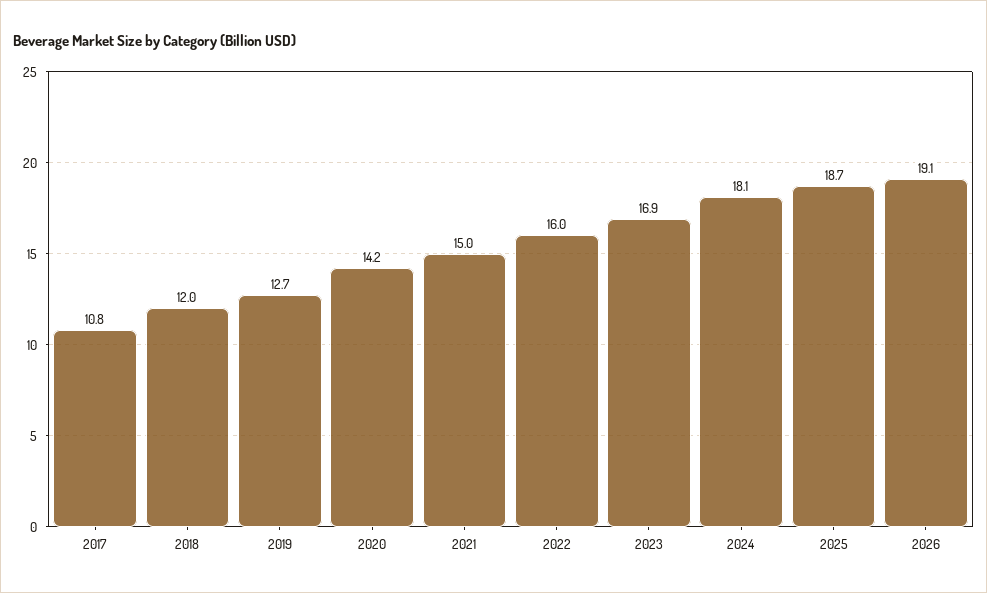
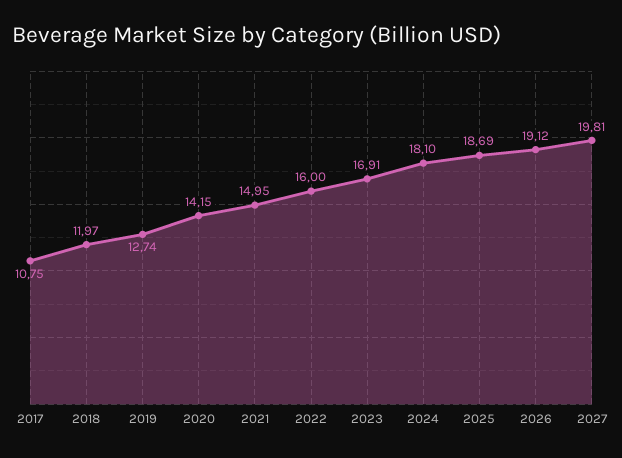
2027: none -> 19.81

